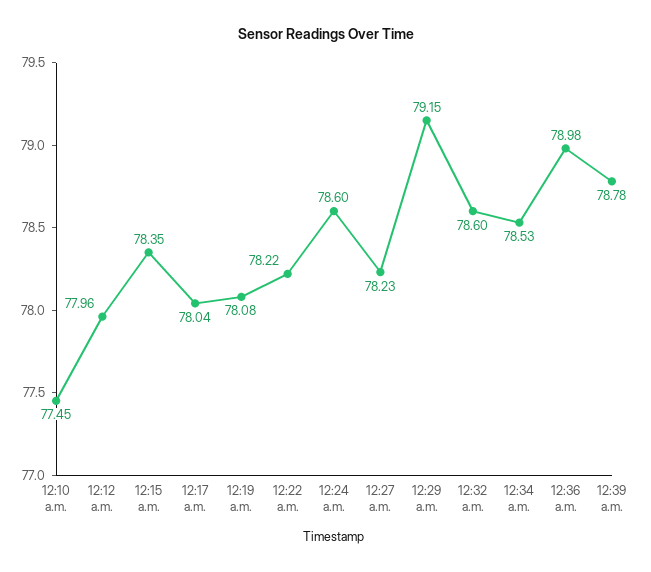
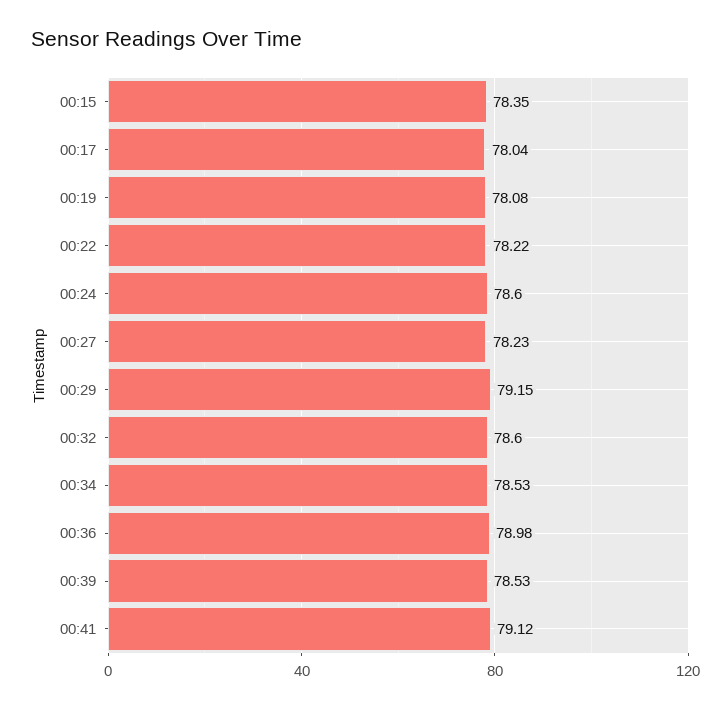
12:10 a.m.: 77.45 -> none
12:12 a.m.: 77.96 -> none
12:39 a.m.: 78.78 -> 78.53
00:41: none -> 79.12

